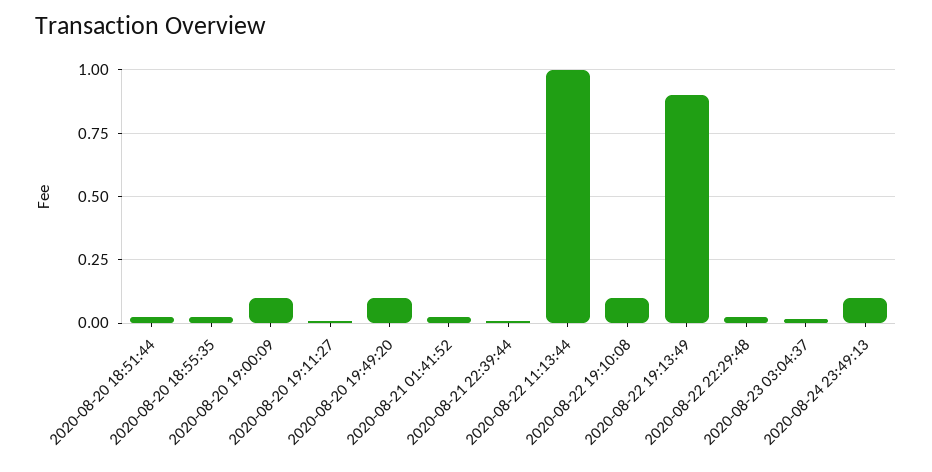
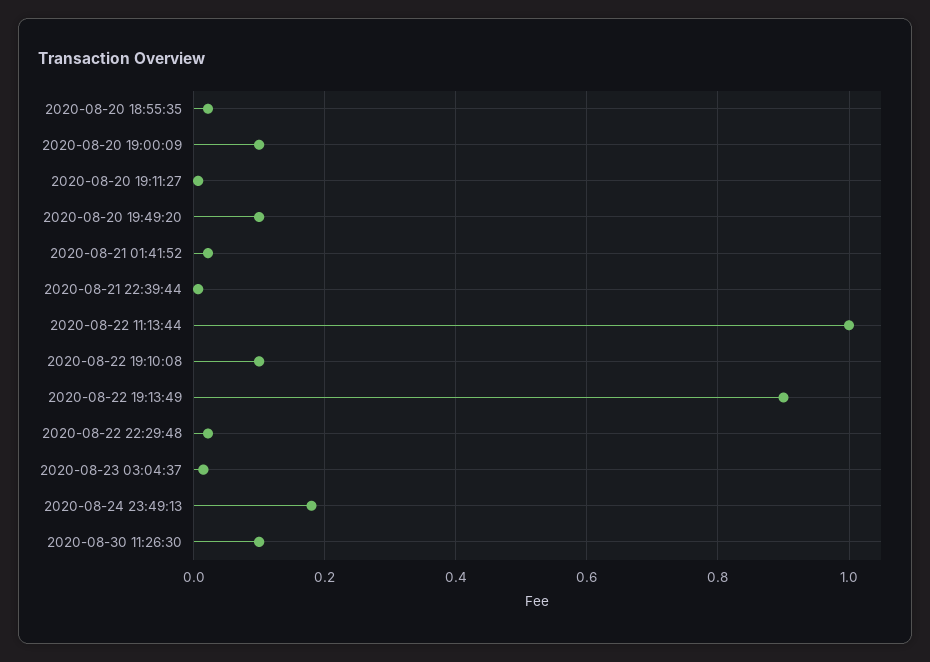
2020-08-20 18:51:44: 0.025 -> none
2020-08-24 23:49:13: 0.1 -> 0.18
2020-08-30 11:26:30: none -> 0.1

